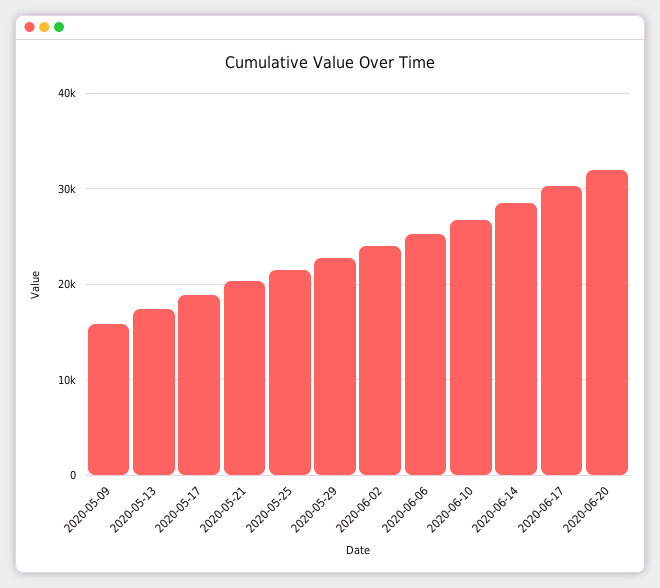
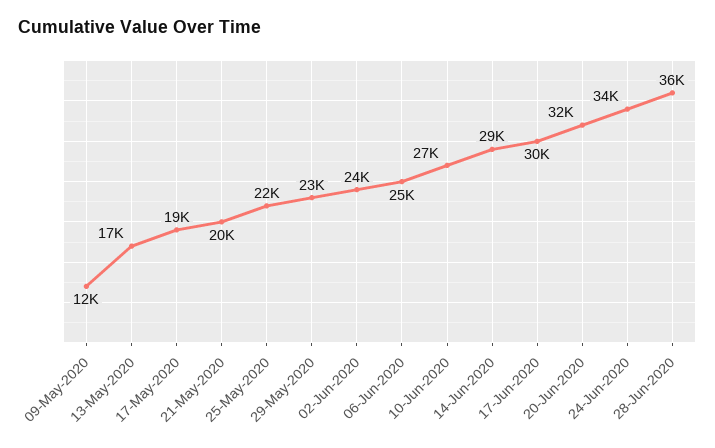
2020-05-09: 16000 -> 12000
24-Jun-2020: none -> 34000
28-Jun-2020: none -> 36000

